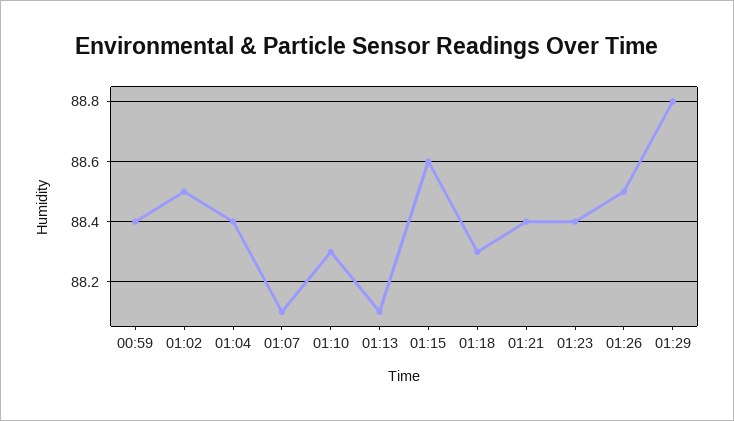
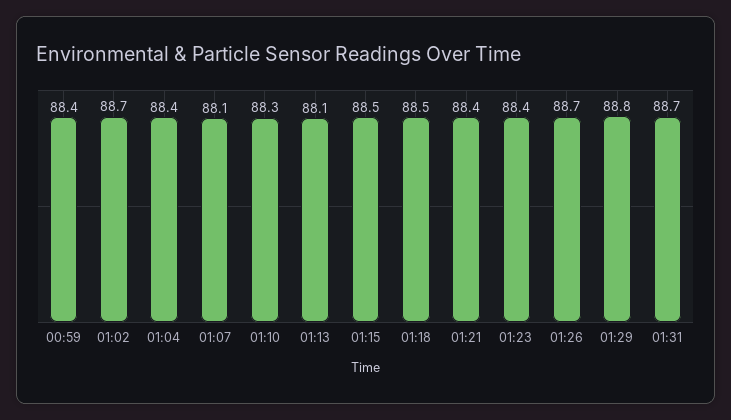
01:02: 88.5 -> 88.7
01:15: 88.6 -> 88.5
01:18: 88.3 -> 88.5
01:26: 88.5 -> 88.7
01:31: none -> 88.7

